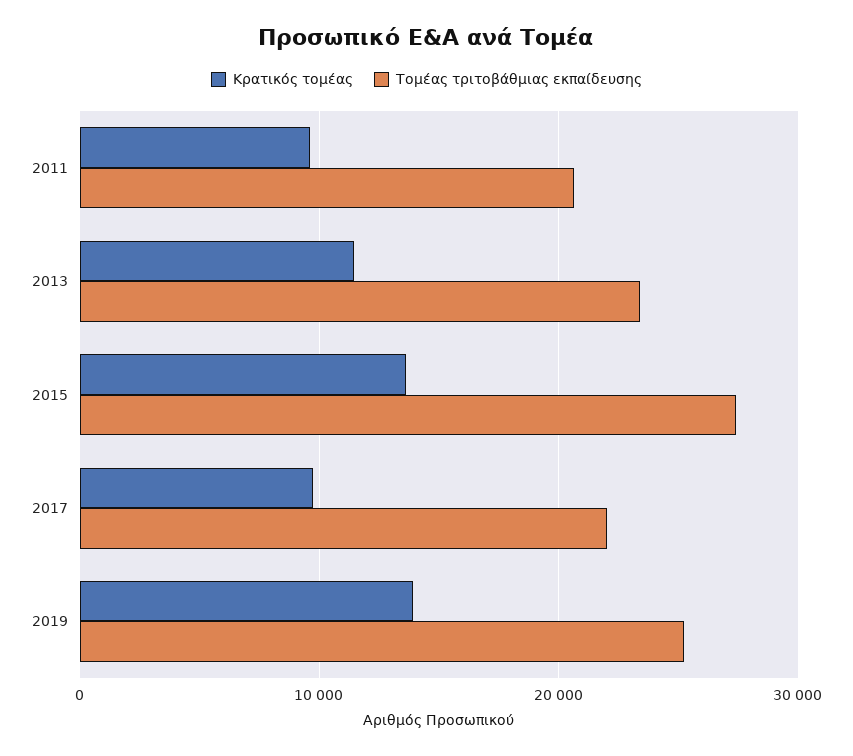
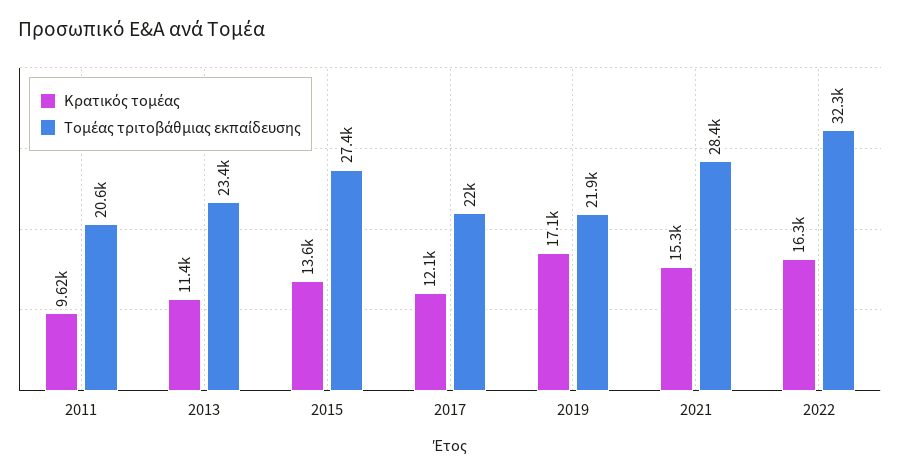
Κρατικός τομέας, 2017: 10000 -> 12100
Κρατικός τομέας, 2019: 14000 -> 17100
Τομέας τριτοβάθμιας εκπαίδευσης, 2019: 25000 -> 21900
Κρατικός τομέας, 2021: none -> 15300
Τομέας τριτοβάθμιας εκπαίδευσης, 2021: none -> 28400
Κρατικός τομέας, 2022: none -> 16300
Τομέας τριτοβάθμιας εκπαίδευσης, 2022: none -> 32300

